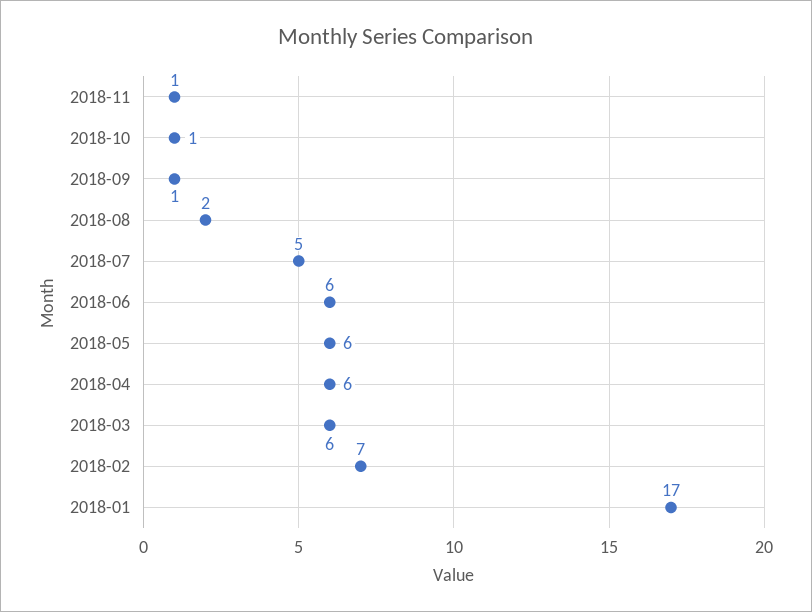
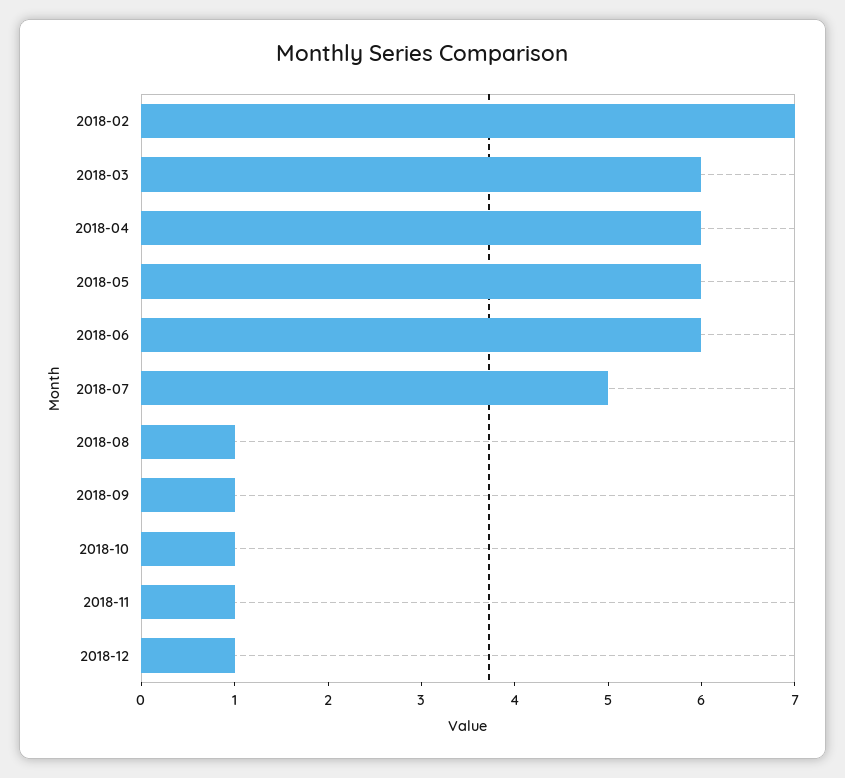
2018-08: 2 -> 1
2018-01: 17 -> none
2018-12: none -> 1

